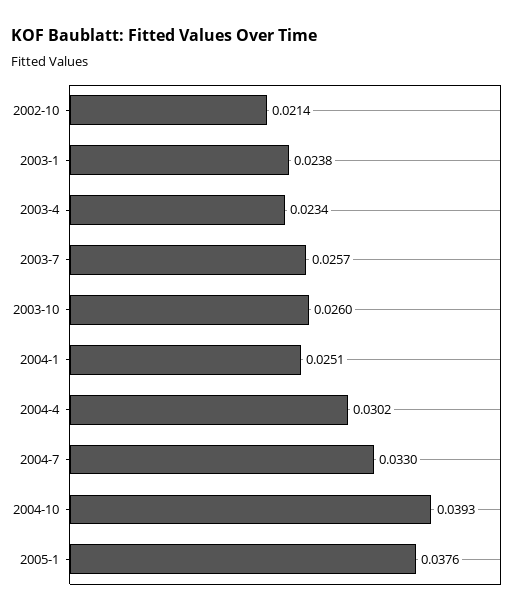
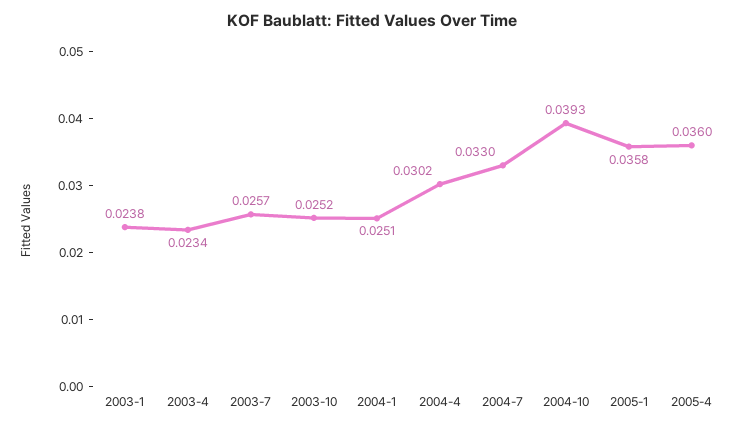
2002-10: 0.0214 -> none
2003-10: 0.026 -> 0.0252
2005-1: 0.0376 -> 0.0358
2005-4: none -> 0.036

